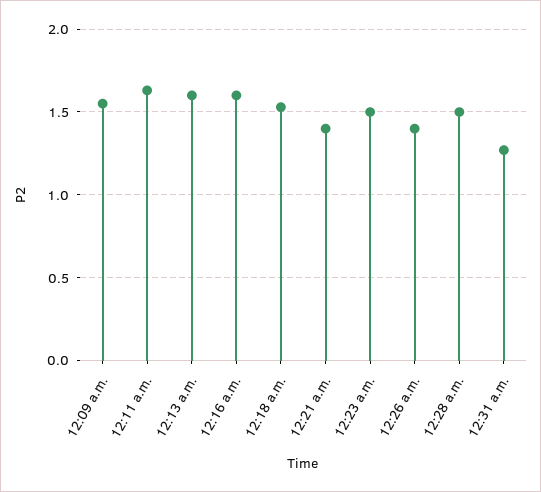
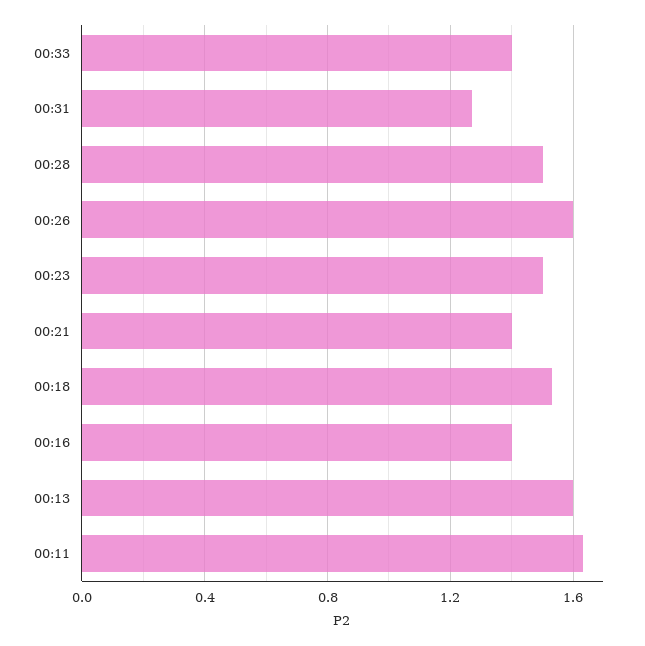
12:09 a.m.: 1.55 -> none
12:16 a.m.: 1.6 -> 1.4
12:26 a.m.: 1.4 -> 1.6
00:33: none -> 1.4

